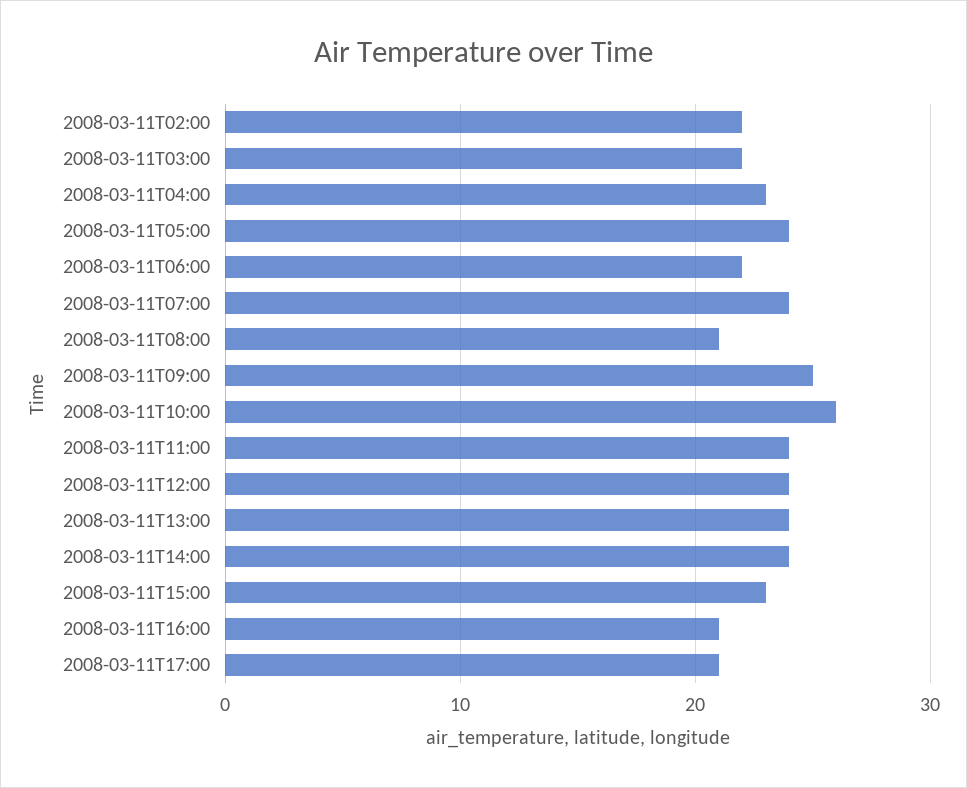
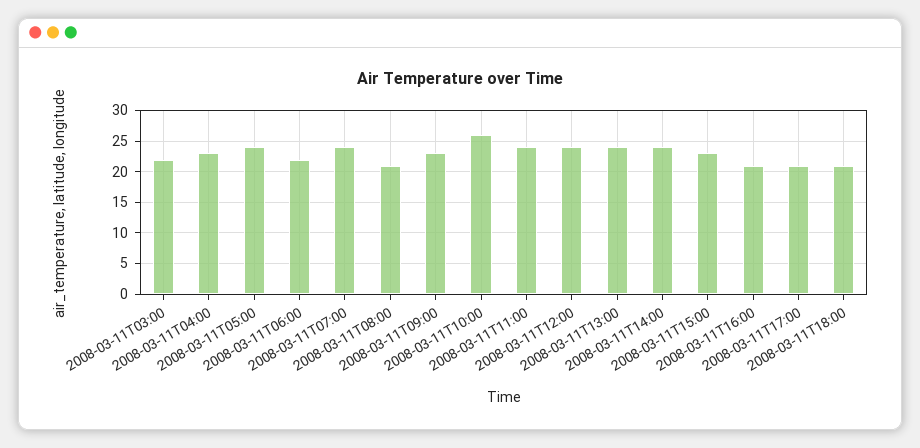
2008-03-11T02:00: 22 -> none
2008-03-11T09:00: 25 -> 23
2008-03-11T18:00: none -> 21

